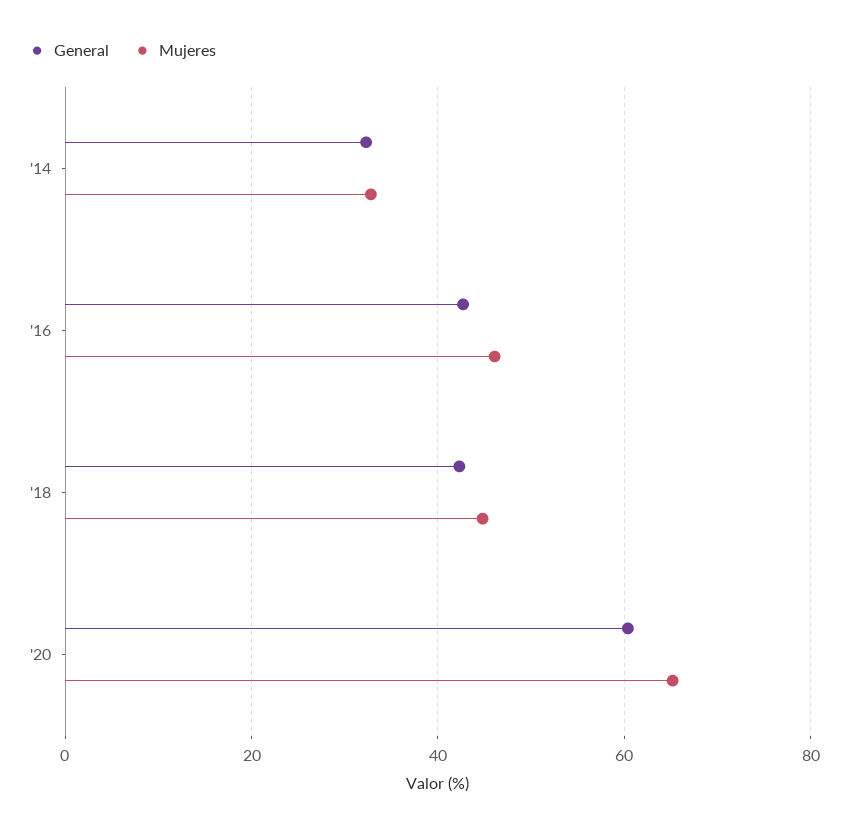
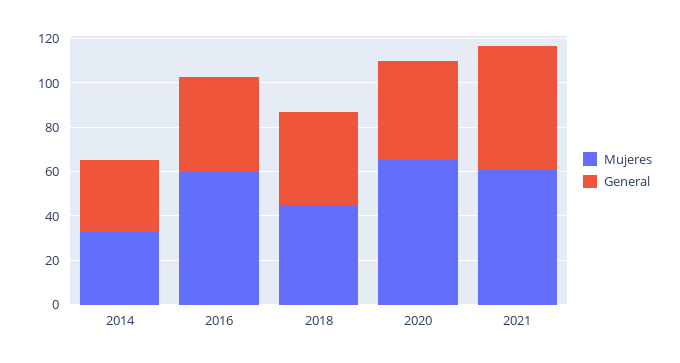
Mujeres, '16: 46 -> 60
General, '20: 60 -> 45
Mujeres, 2021: none -> 60
General, 2021: none -> 55

